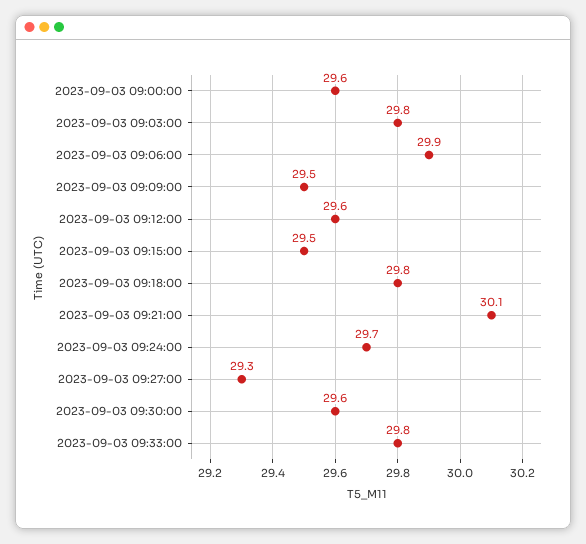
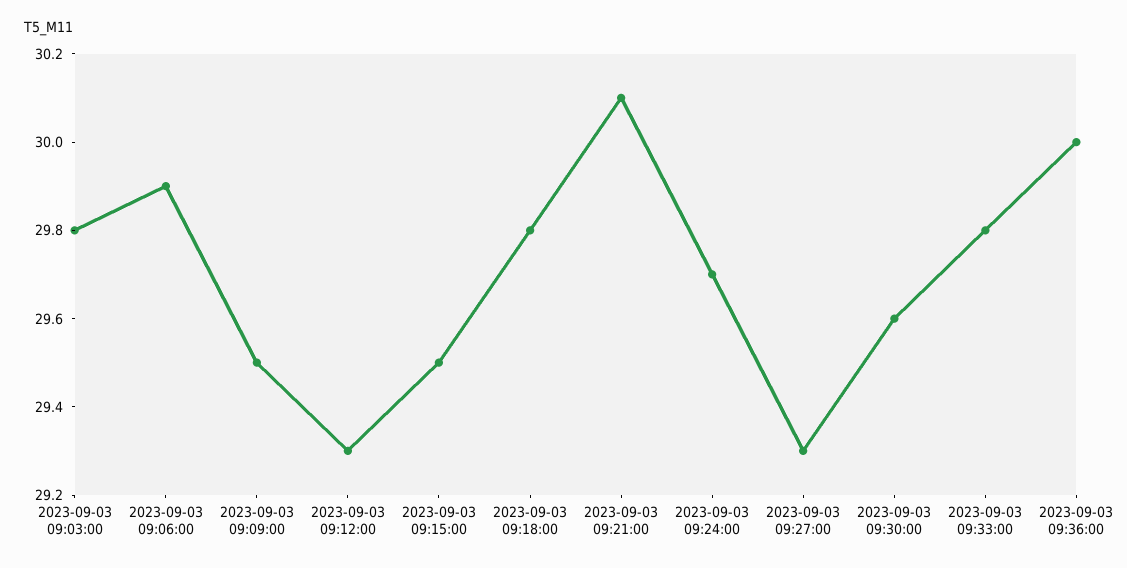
2023-09-03 09:00:00: 29.6 -> none
2023-09-03 09:12:00: 29.6 -> 29.3
2023-09-03 09:36:00: none -> 30

